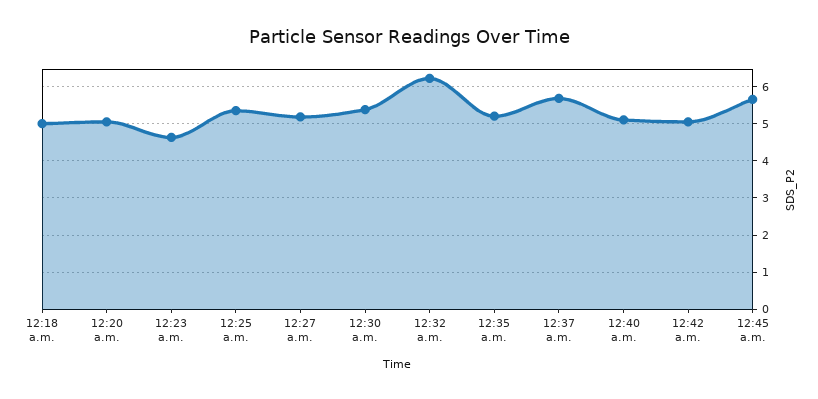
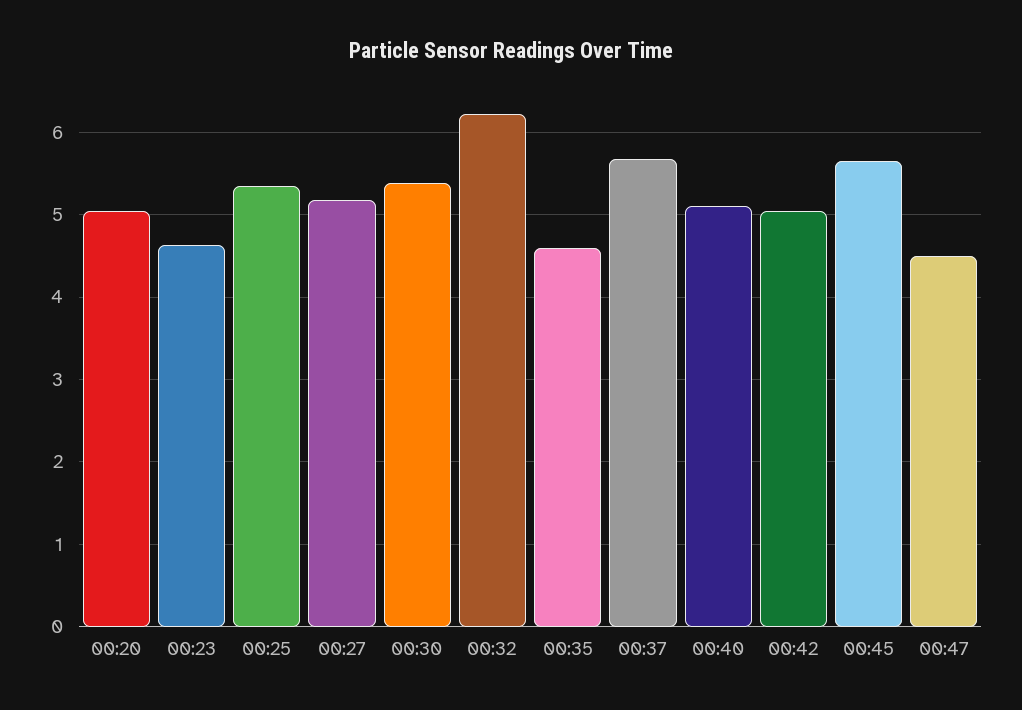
12:18 a.m.: 5 -> none
12:35 a.m.: 5.2 -> 4.6
00:47: none -> 4.5

